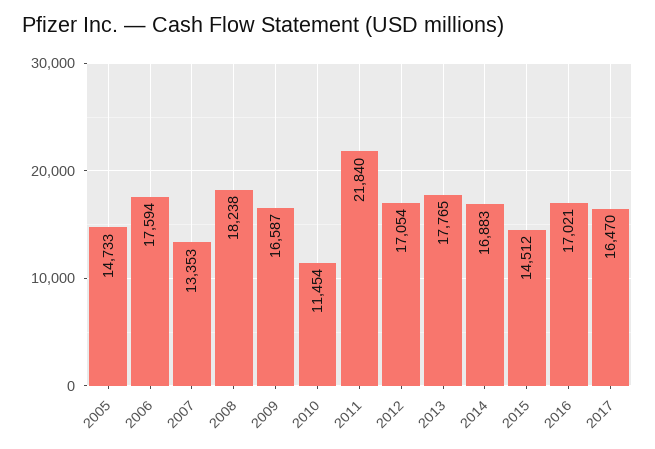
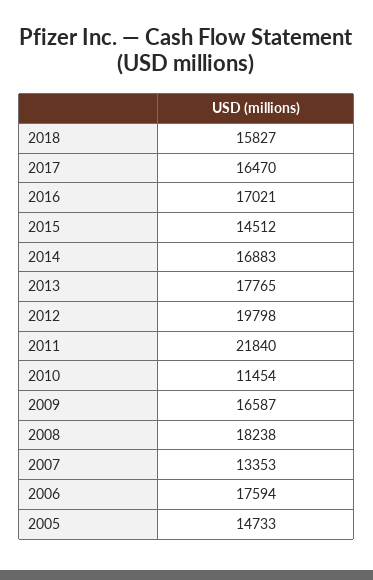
2012: 17054 -> 19798
2018: none -> 15827

